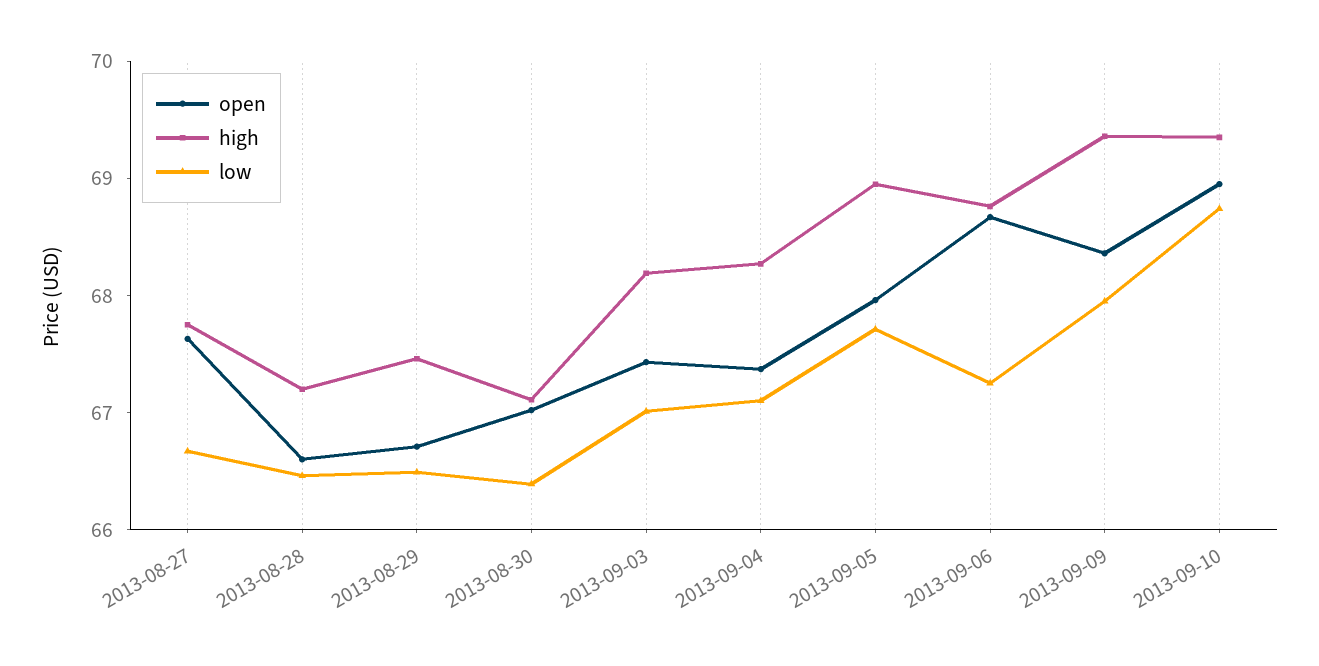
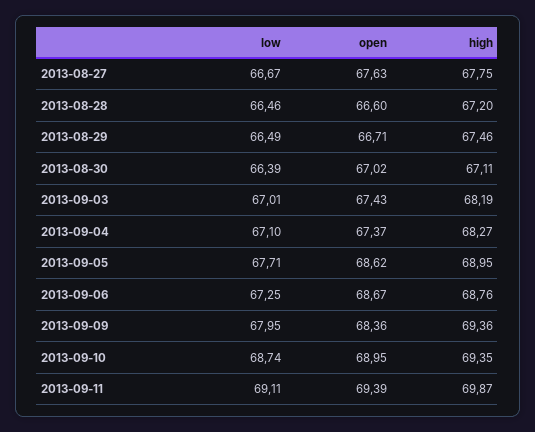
open, 2013-09-05: 68 -> 68.62
low, 2013-09-11: none -> 69.11
open, 2013-09-11: none -> 69.39
high, 2013-09-11: none -> 69.87

